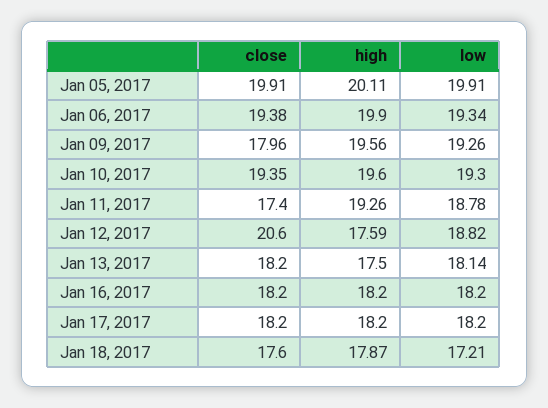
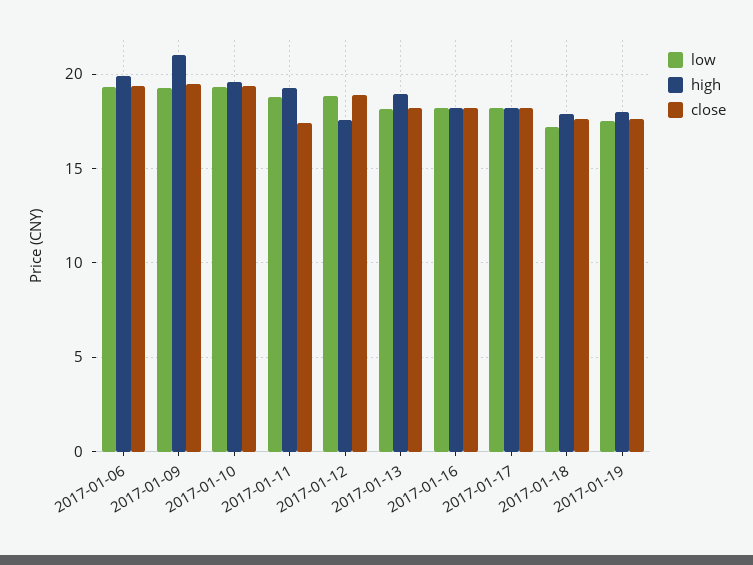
close, Jan 05, 2017: 19.91 -> none
high, Jan 05, 2017: 20.11 -> none
low, Jan 05, 2017: 19.91 -> none
close, Jan 09, 2017: 17.96 -> 19.5
high, Jan 09, 2017: 19.56 -> 21
close, Jan 12, 2017: 20.6 -> 19
high, Jan 13, 2017: 17.5 -> 19
low, 2017-01-19: none -> 17.5
high, 2017-01-19: none -> 18
close, 2017-01-19: none -> 17.5

